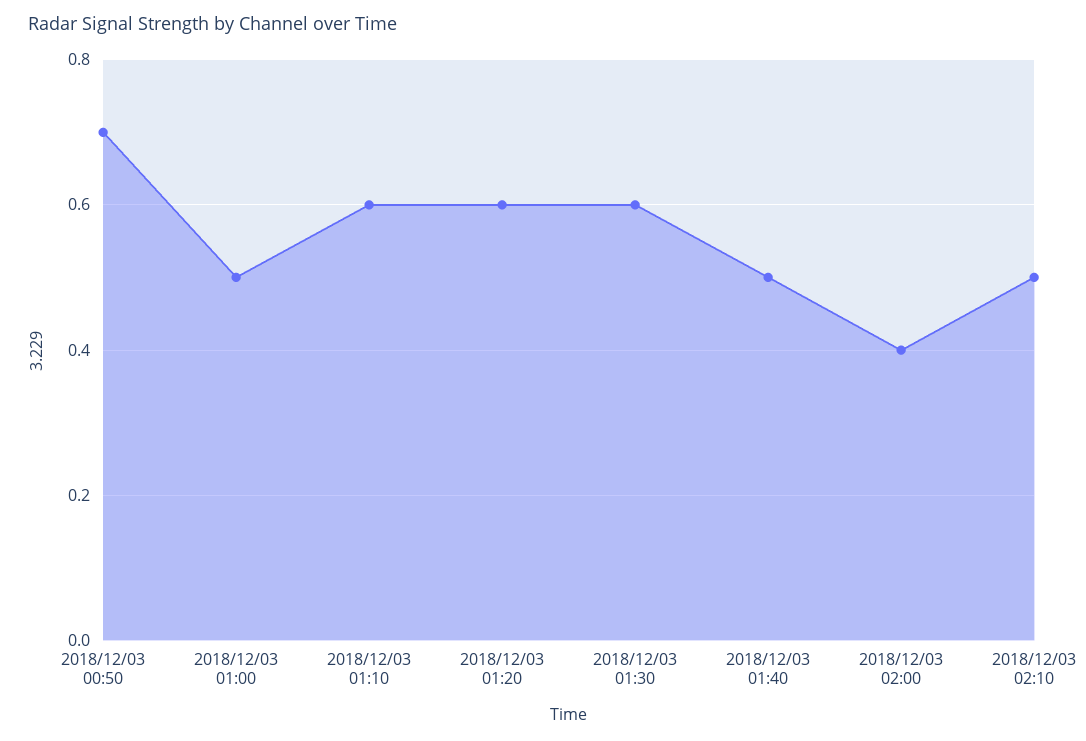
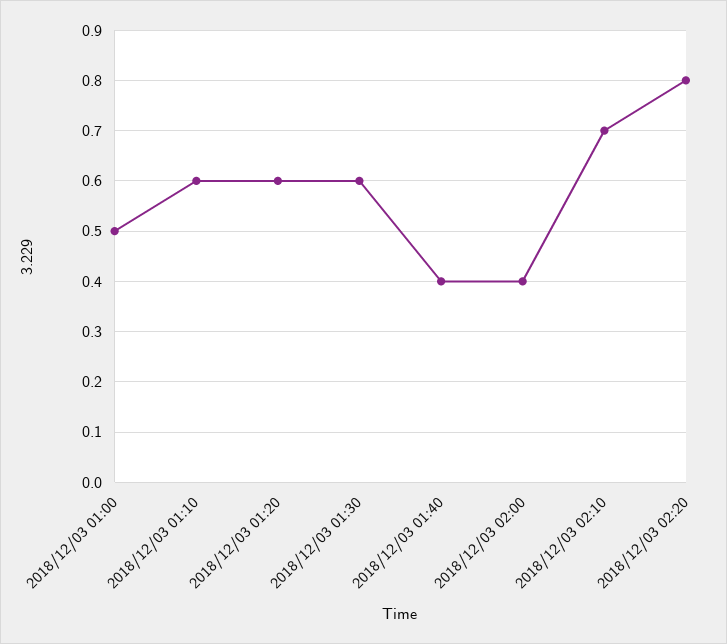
2018/12/03 00:50: 0.7 -> none
2018/12/03 01:40: 0.5 -> 0.4
2018/12/03 02:10: 0.5 -> 0.7
2018/12/03 02:20: none -> 0.8

